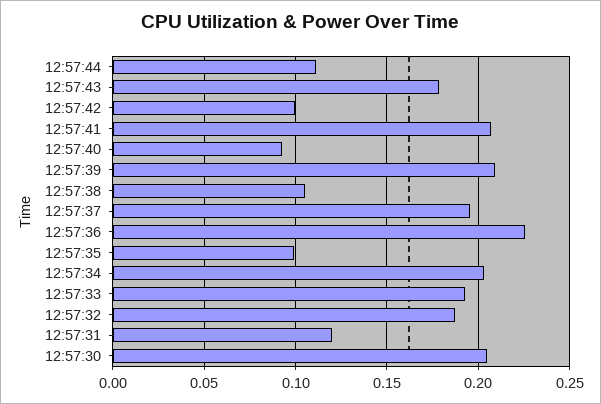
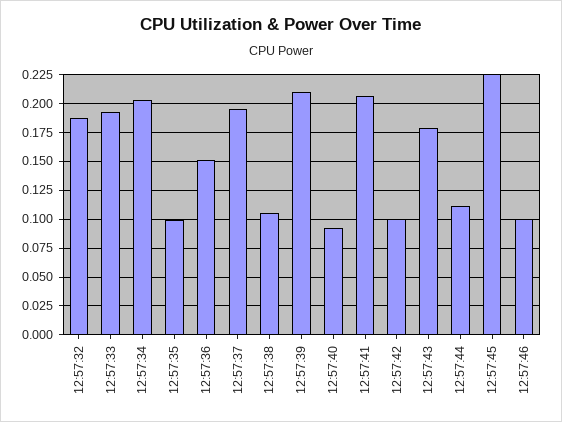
12:57:36: 0.225 -> 0.15
12:57:31: 0.12 -> none
12:57:30: 0.205 -> none
12:57:45: none -> 0.225
12:57:46: none -> 0.1

